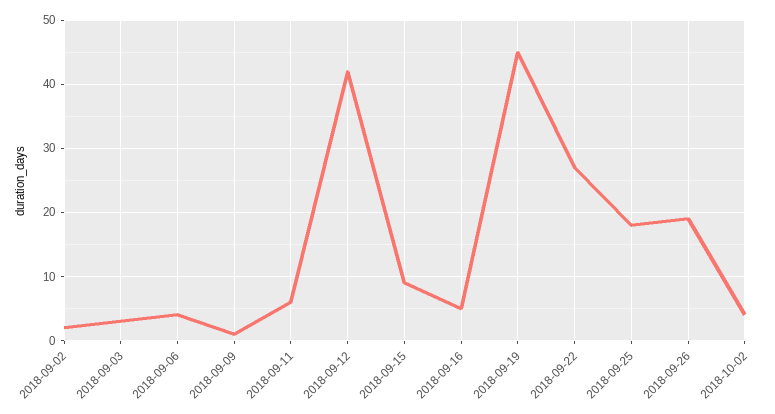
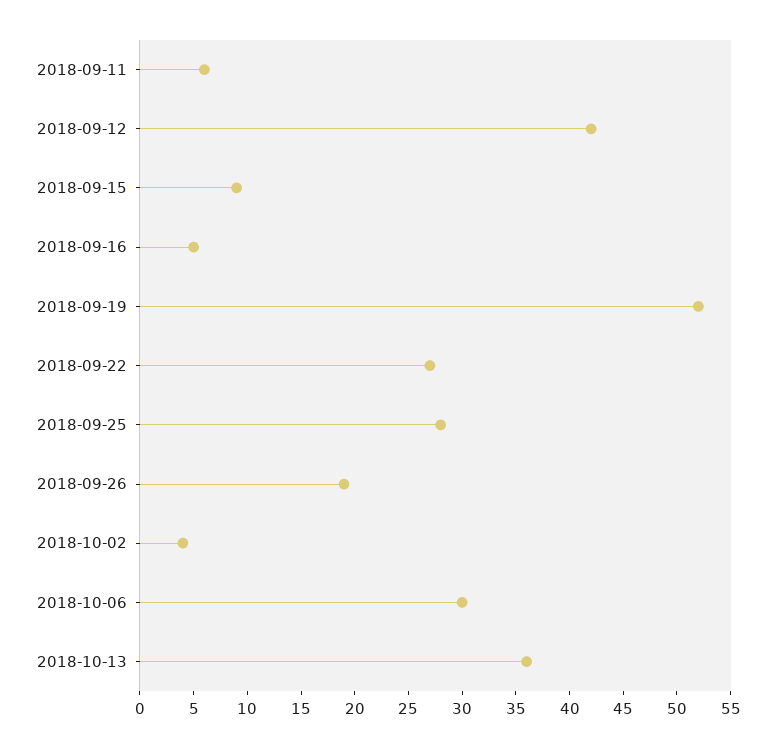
2018-09-02: 2 -> none
2018-09-03: 3 -> none
2018-09-06: 4 -> none
2018-09-09: 1 -> none
2018-09-19: 45 -> 52
2018-09-25: 18 -> 28
2018-10-06: none -> 30
2018-10-13: none -> 36

